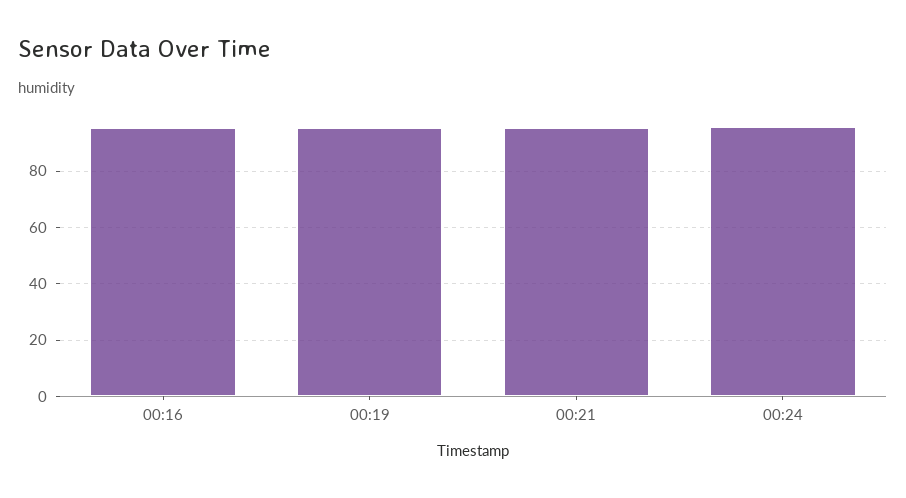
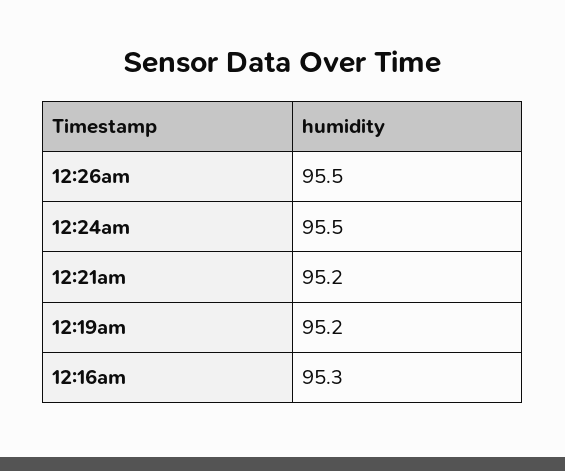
12:26am: none -> 95.5

